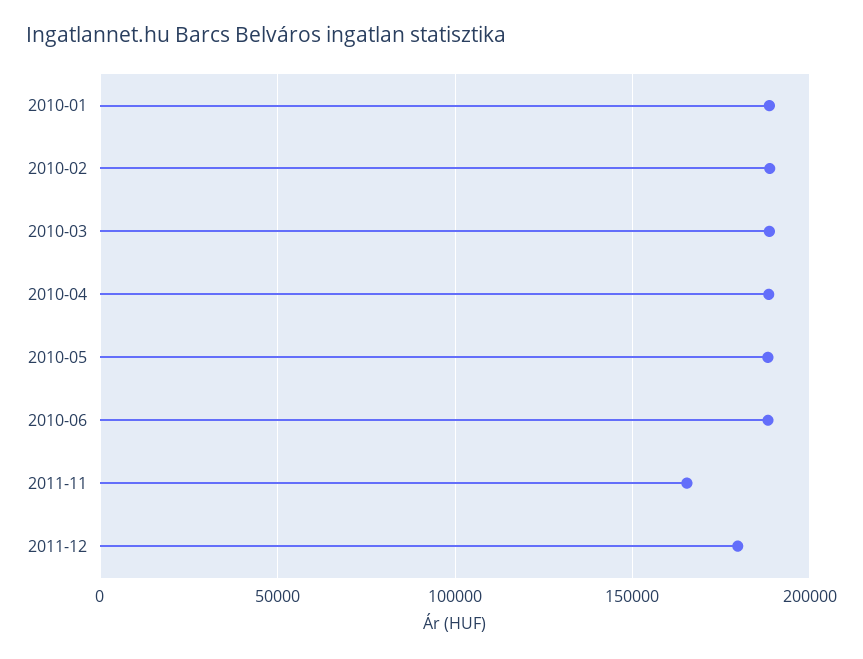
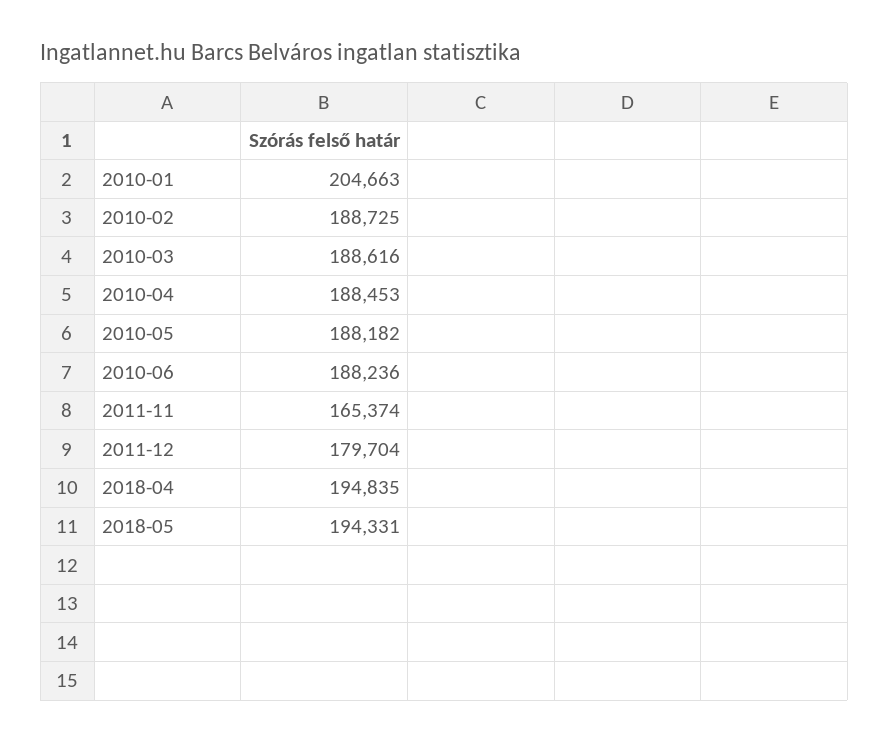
2010-01: 190000 -> 204663
2018-04: none -> 194835
2018-05: none -> 194331

